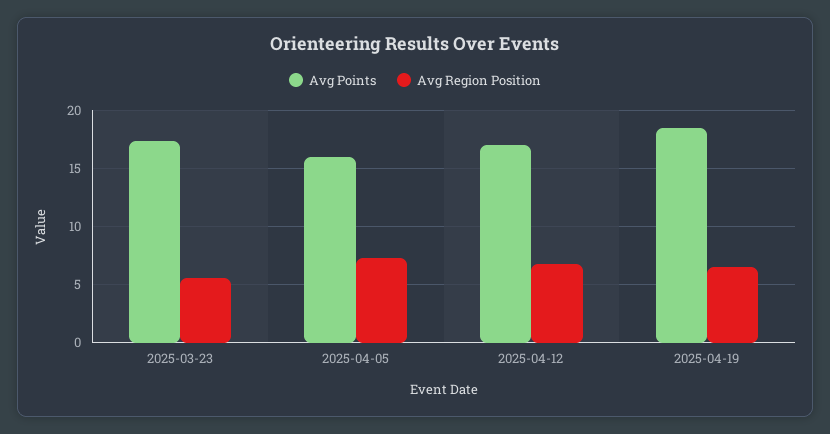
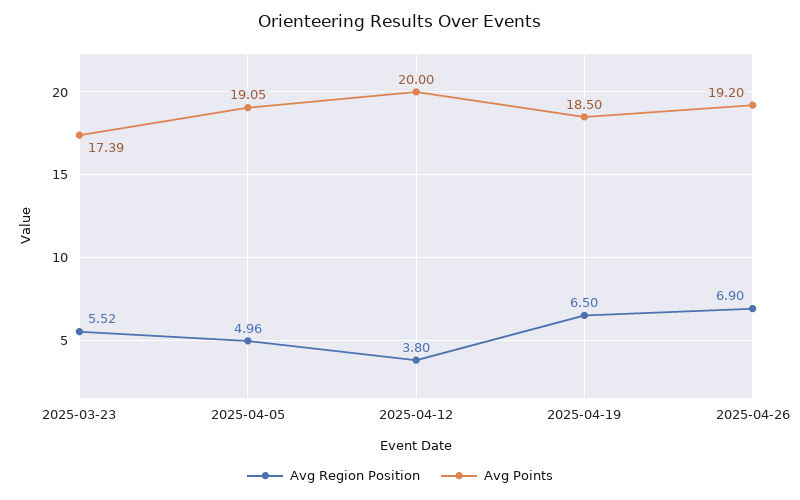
Avg Points, 2025-04-05: 16 -> 19.05
Avg Region Position, 2025-04-05: 7 -> 4.96
Avg Points, 2025-04-12: 17 -> 20
Avg Region Position, 2025-04-12: 7 -> 3.8
Avg Region Position, 2025-04-26: none -> 6.9
Avg Points, 2025-04-26: none -> 19.2

